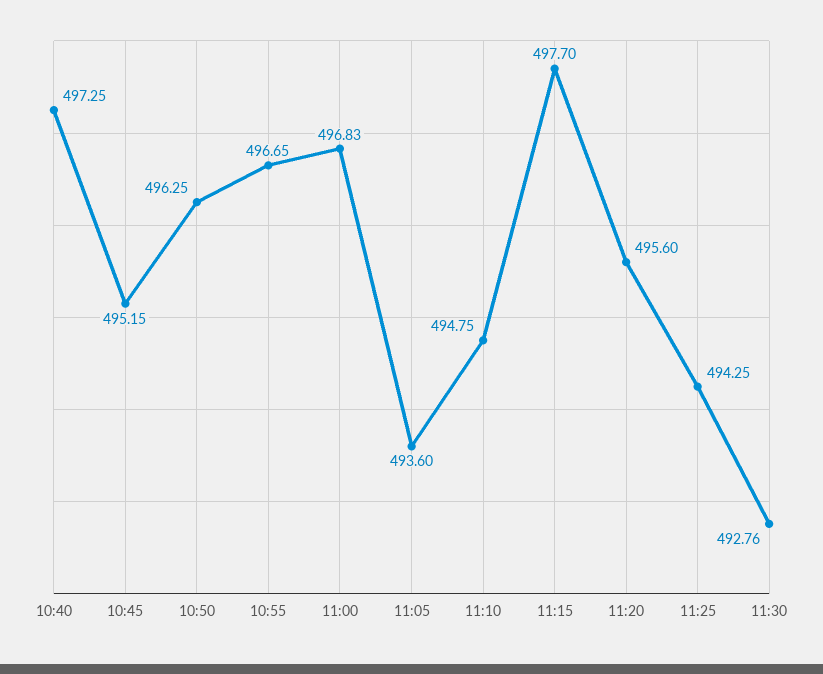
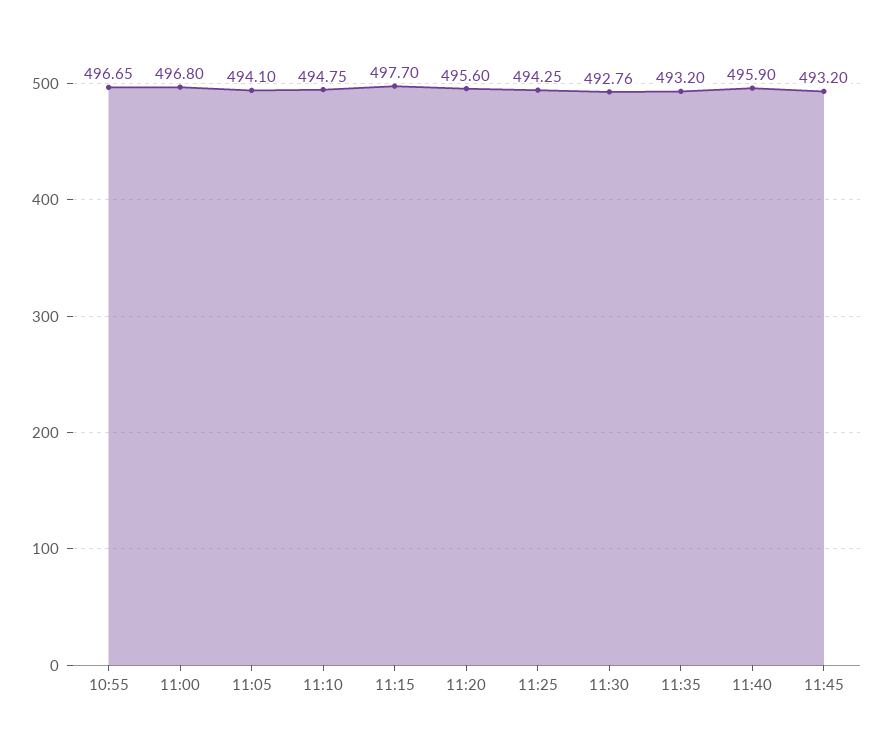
10:40: 497.25 -> none
10:45: 495.15 -> none
10:50: 496.25 -> none
11:00: 496.83 -> 496.8
11:05: 493.6 -> 494.1
11:35: none -> 493.2
11:40: none -> 495.9
11:45: none -> 493.2

